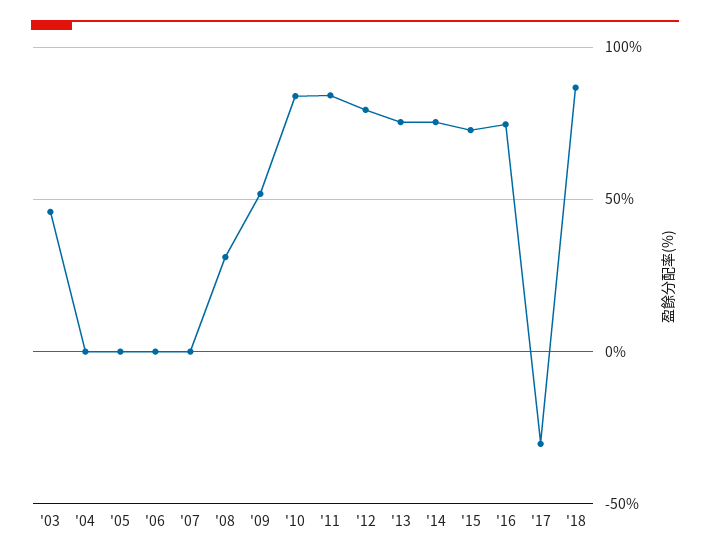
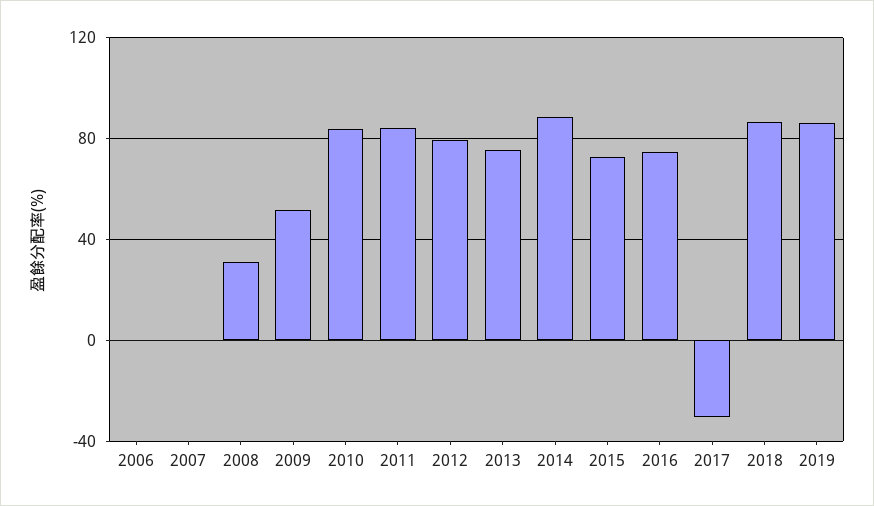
'03: 45 -> none
'04: 0 -> none
'05: 0 -> none
'14: 75 -> 90
2019: none -> 85

